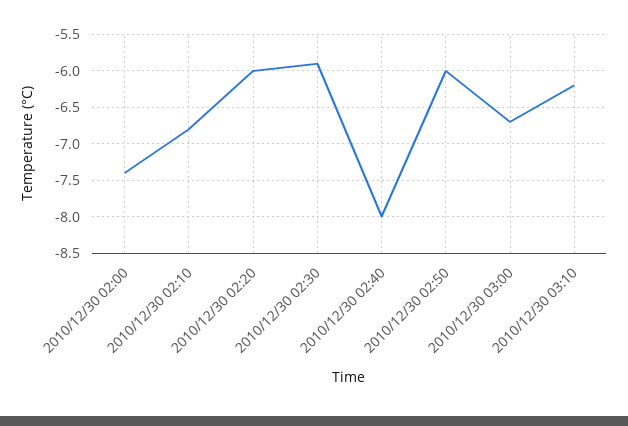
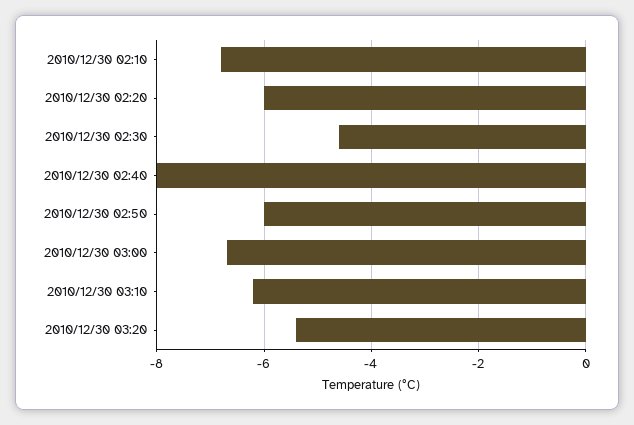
2010/12/30 02:00: -7.4 -> none
2010/12/30 02:30: -5.9 -> -4.5
2010/12/30 03:20: none -> -5.5

